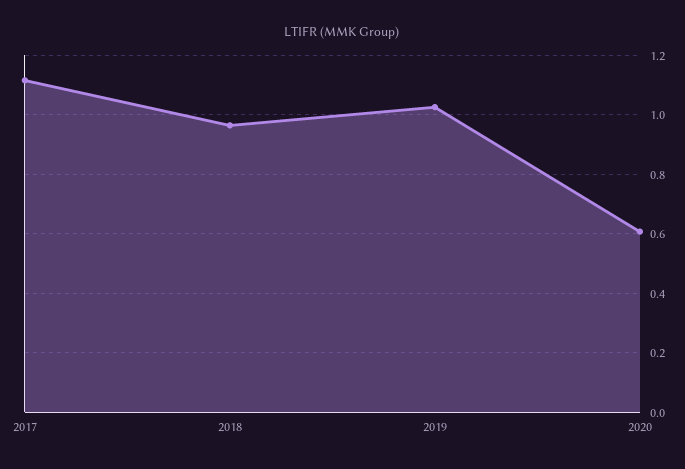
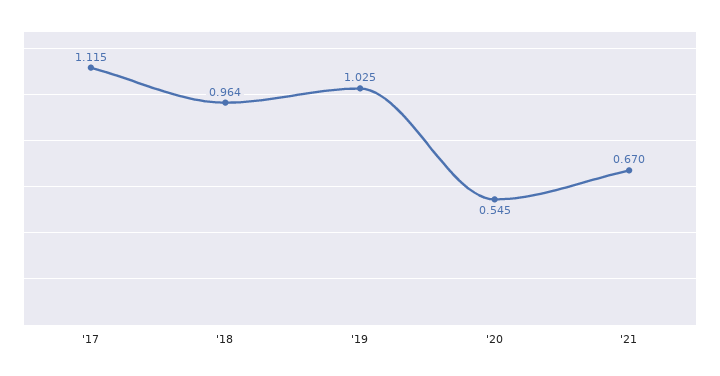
2020: 0.6 -> 0.545
'21: none -> 0.67

